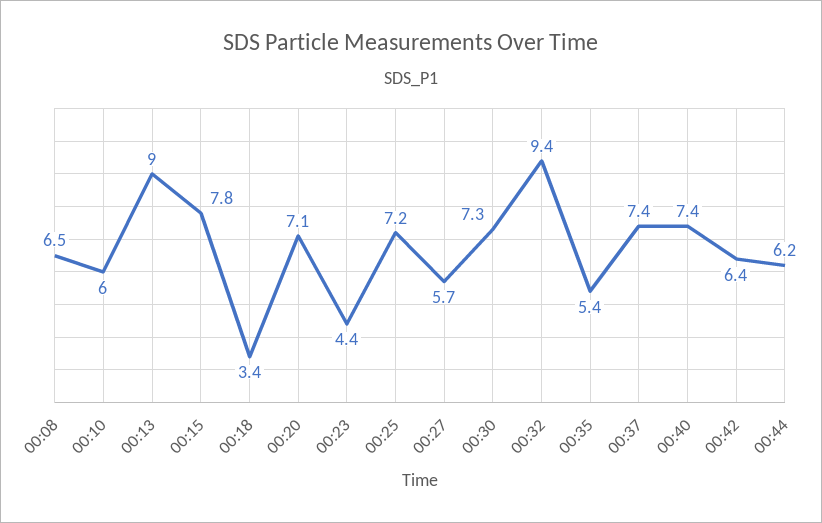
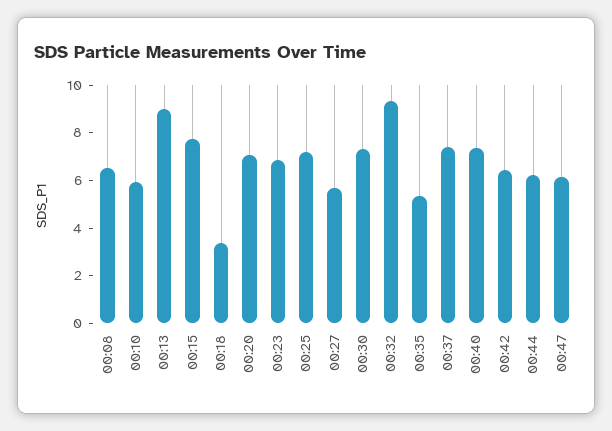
00:23: 4.4 -> 7
00:47: none -> 6

